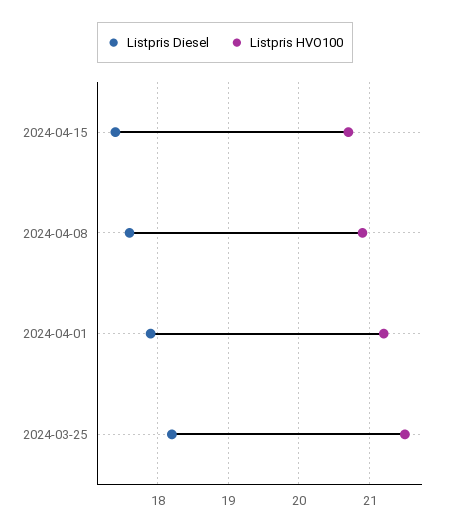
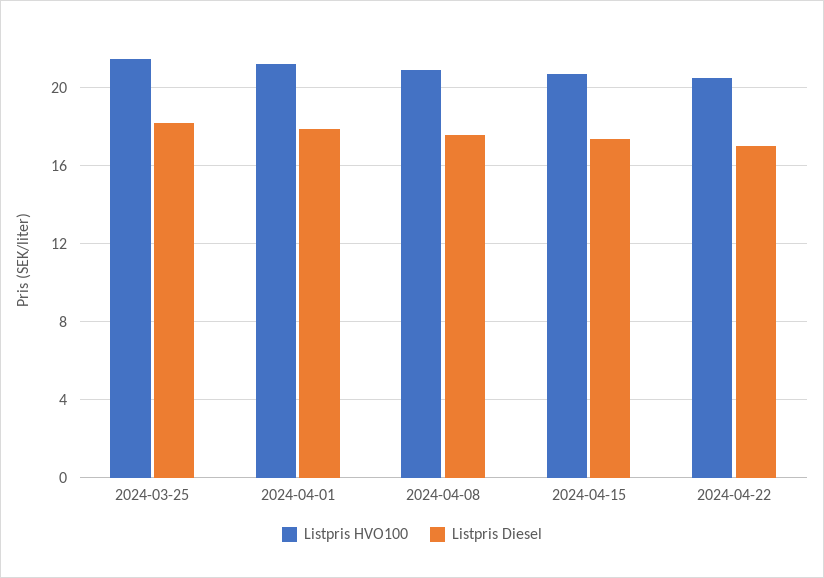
Listpris HVO100, 2024-04-22: none -> 20.5
Listpris Diesel, 2024-04-22: none -> 17

